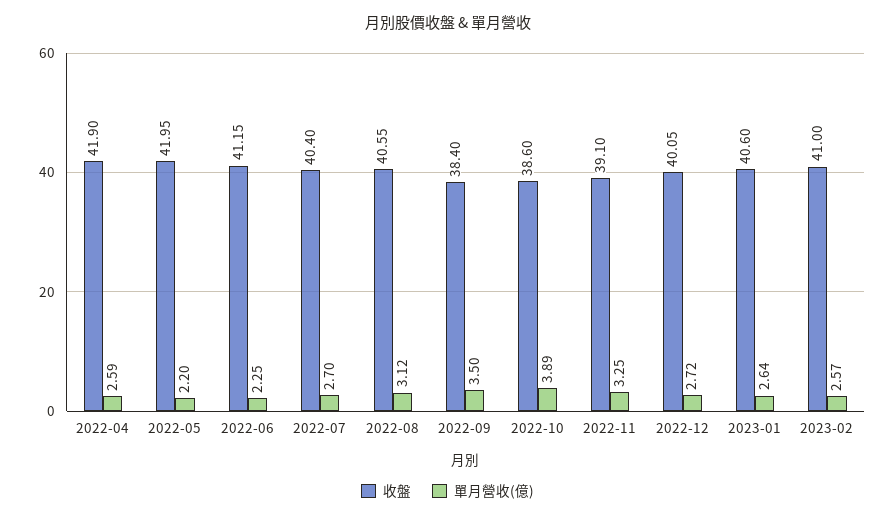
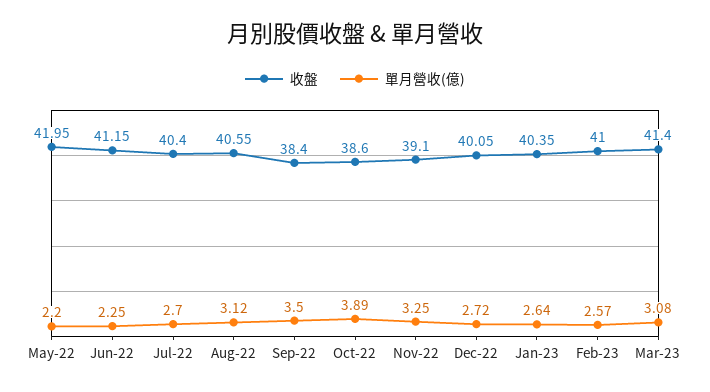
收盤, 2022-04: 41.9 -> none
單月營收(億), 2022-04: 2.59 -> none
收盤, 2023-01: 40.6 -> 40.35
收盤, Mar-23: none -> 41.4
單月營收(億), Mar-23: none -> 3.08

